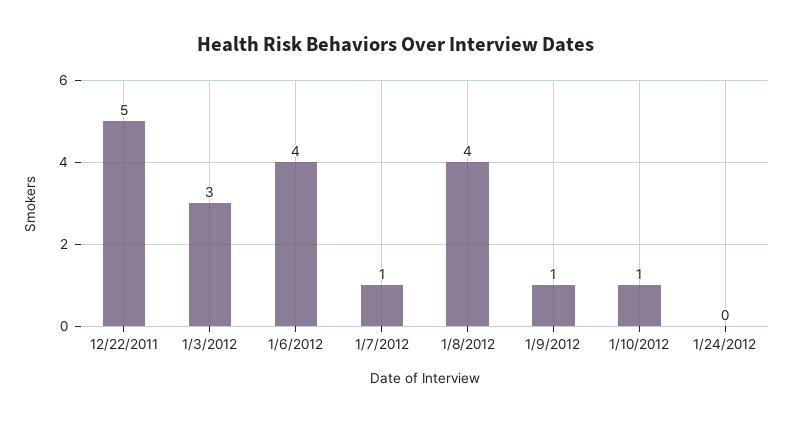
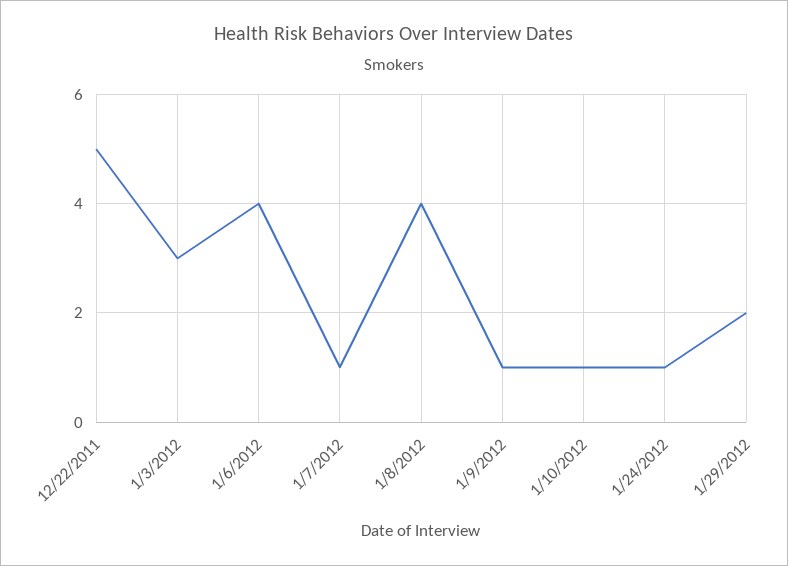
1/24/2012: 0 -> 1
1/29/2012: none -> 2

